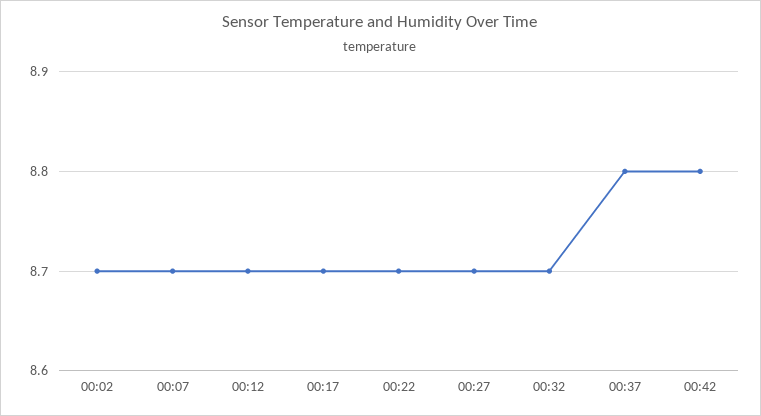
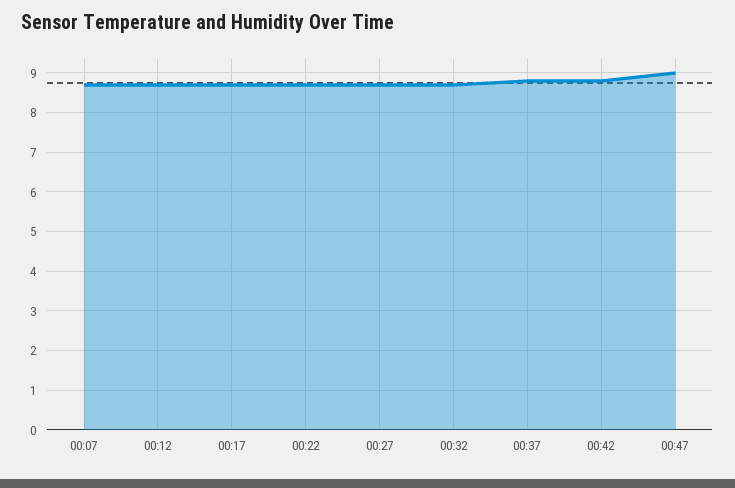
00:02: 8.7 -> none
00:47: none -> 9

